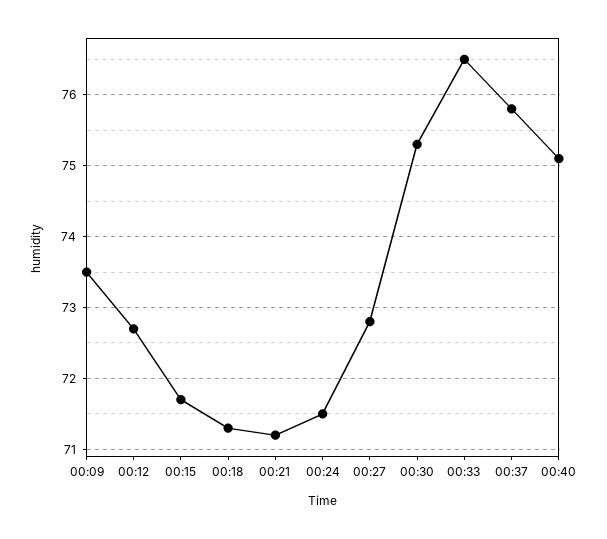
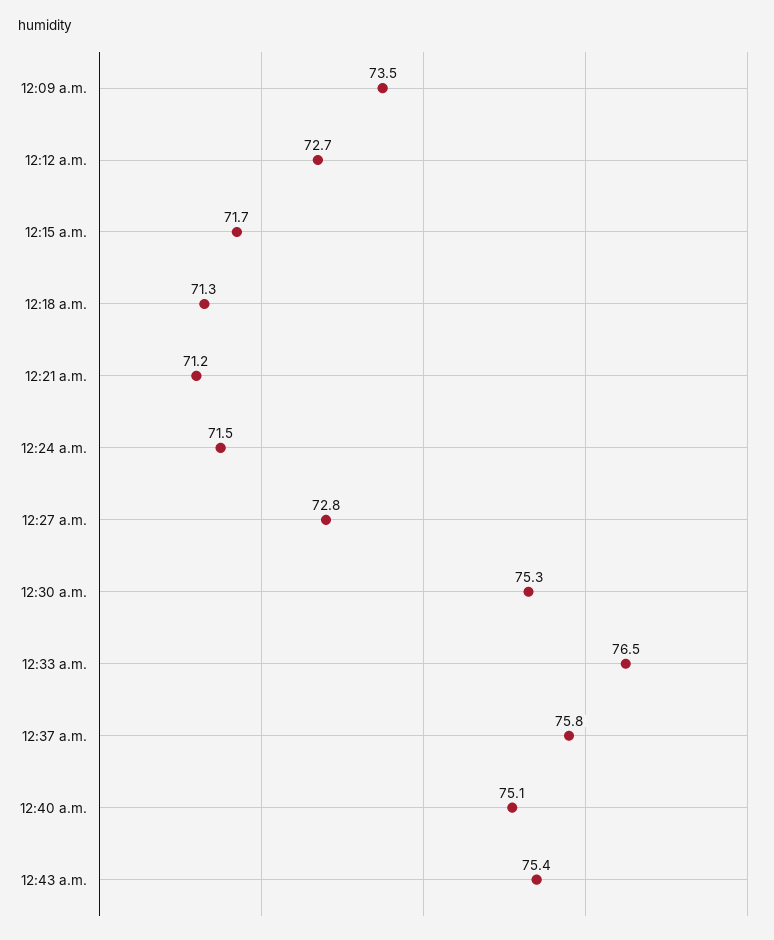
12:43 a.m.: none -> 75.4

